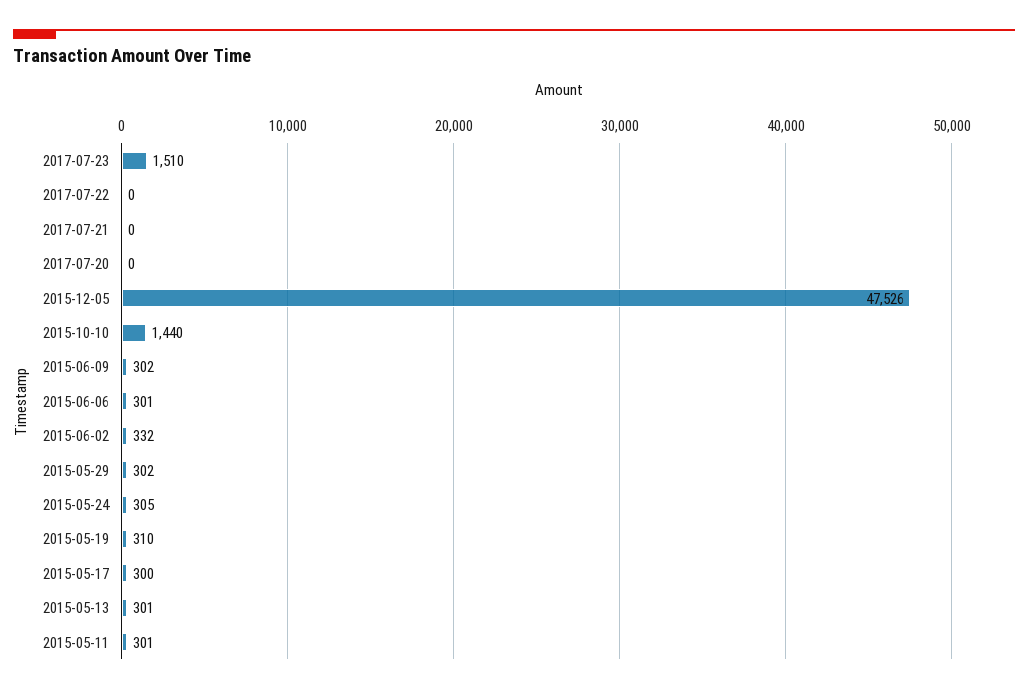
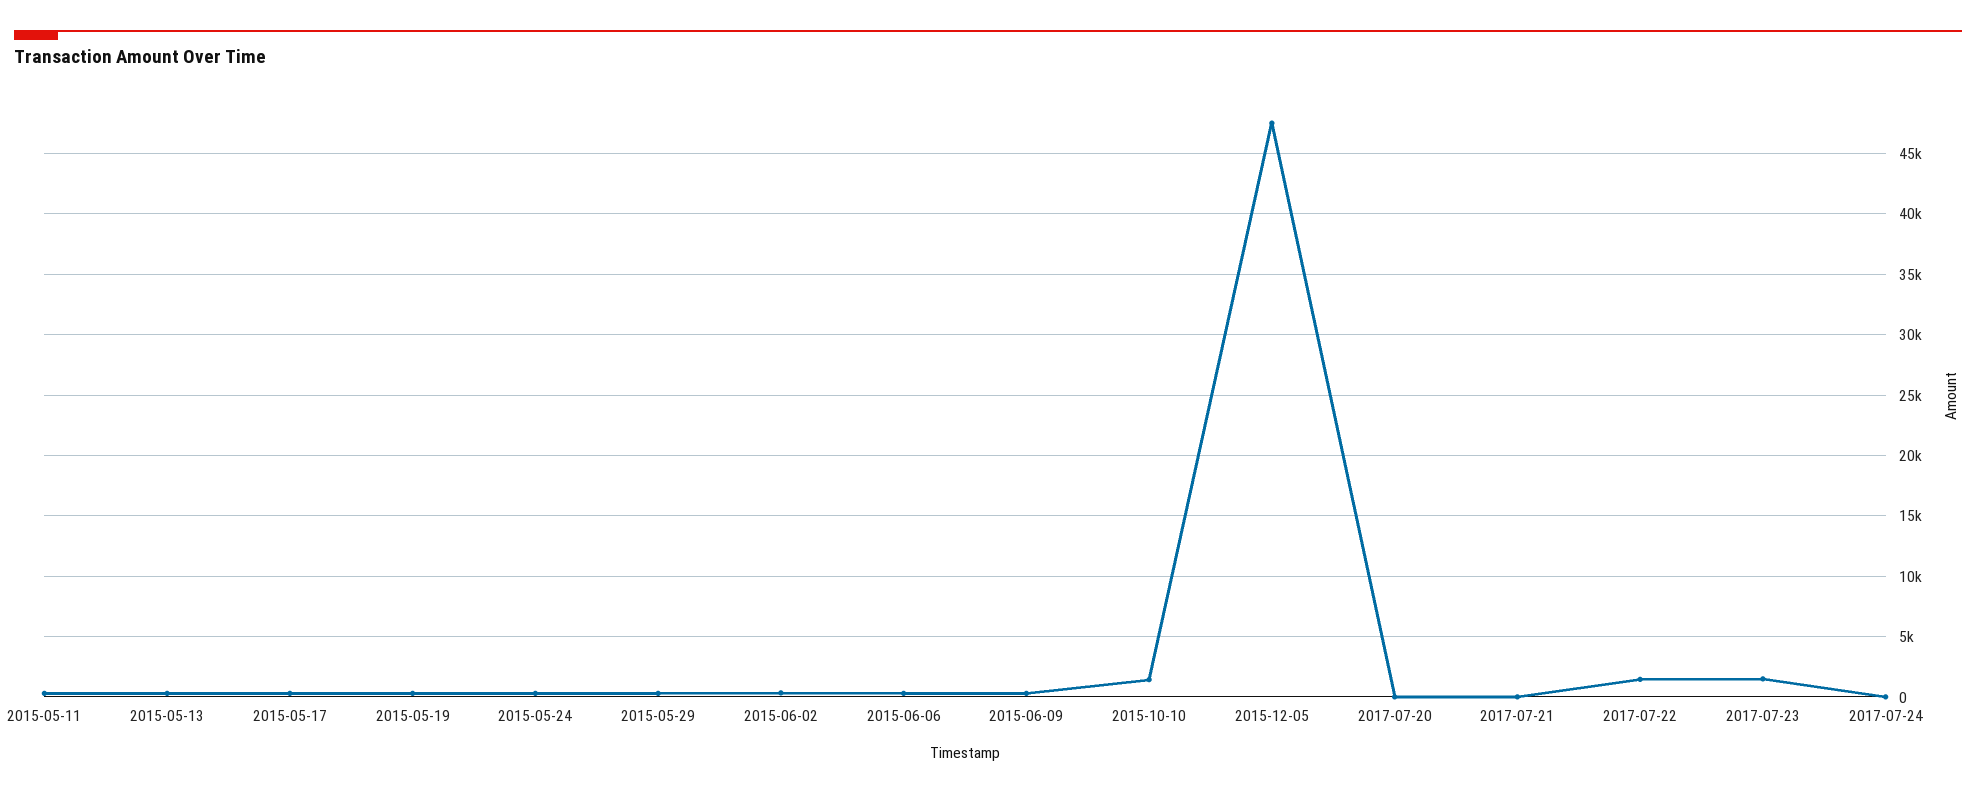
2017-07-22: 0 -> 1500
2017-07-24: none -> 0

